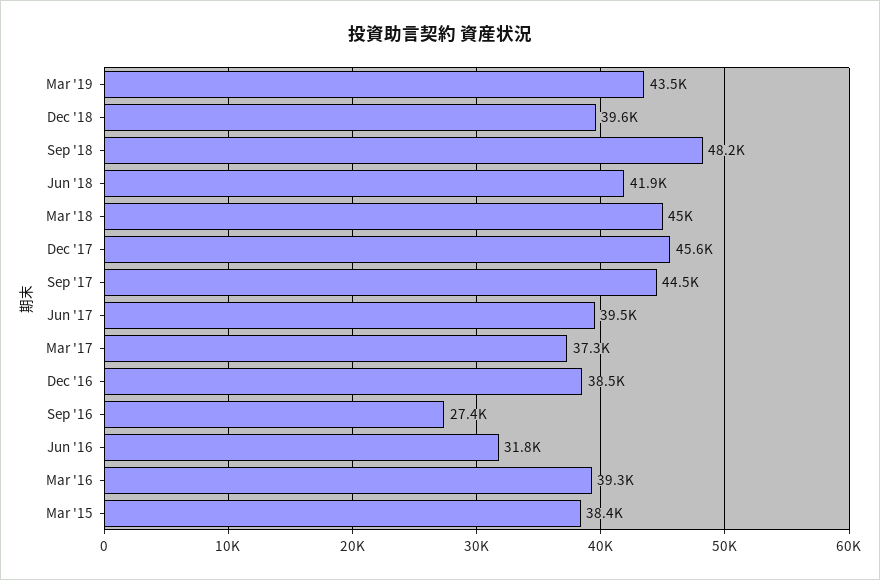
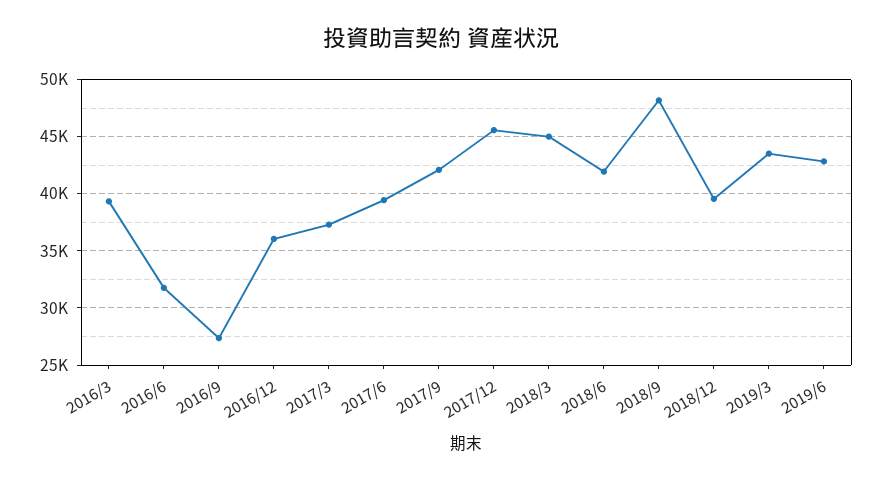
Sep '17: 44500 -> 42000
Dec '16: 38500 -> 36000
Mar '15: 38400 -> none
2019/6: none -> 43000

